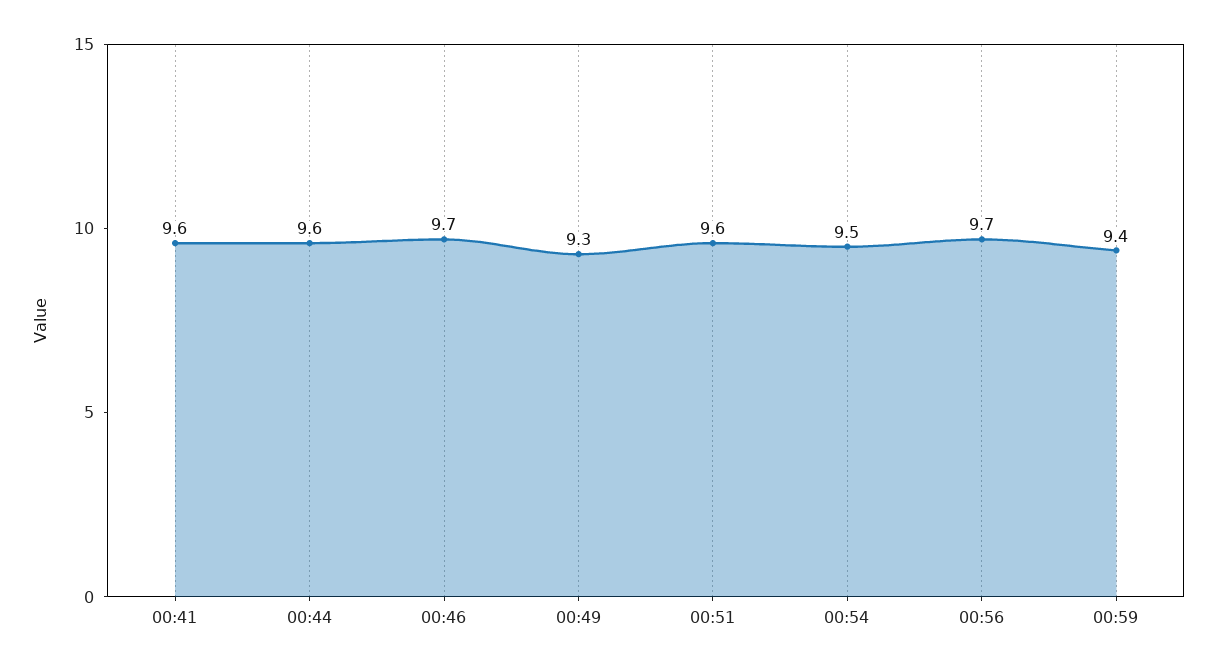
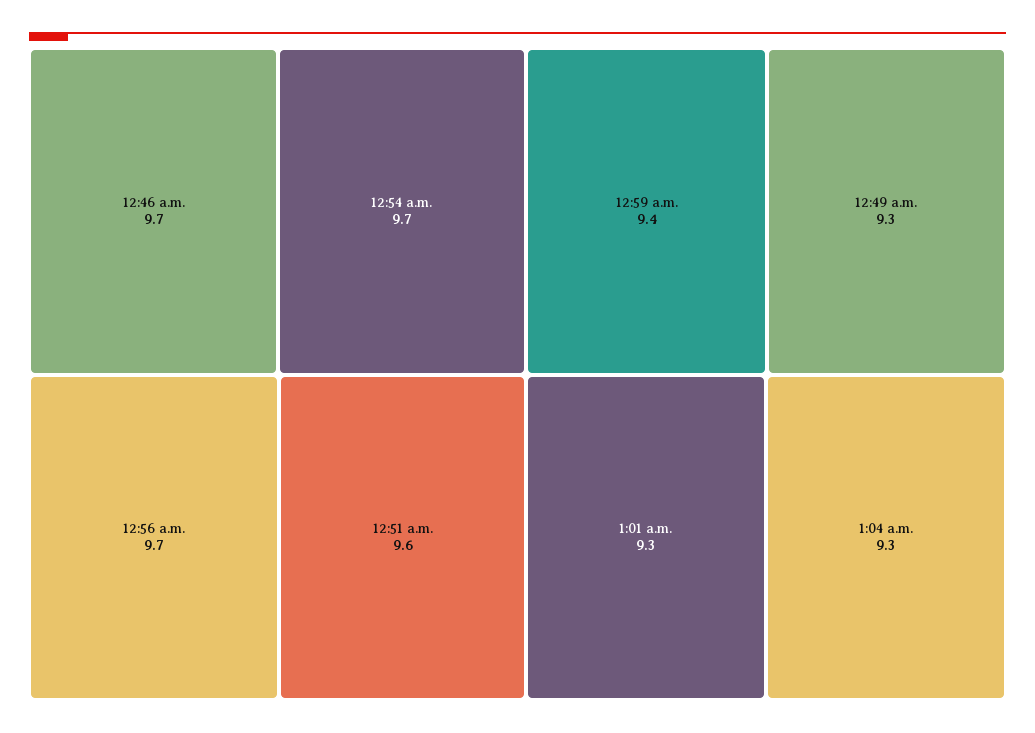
00:41: 9.6 -> none
00:44: 9.6 -> none
00:54: 9.5 -> 9.7
1:01 a.m.: none -> 9.3
1:04 a.m.: none -> 9.3

